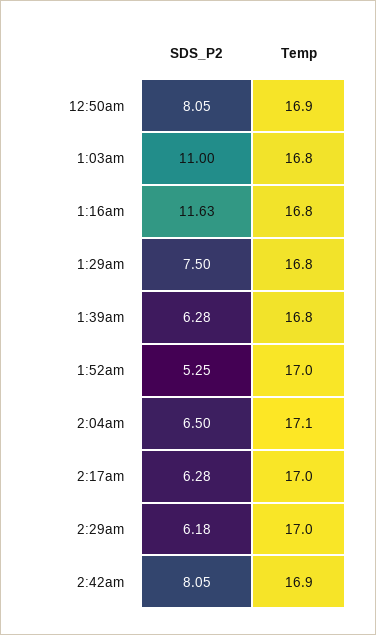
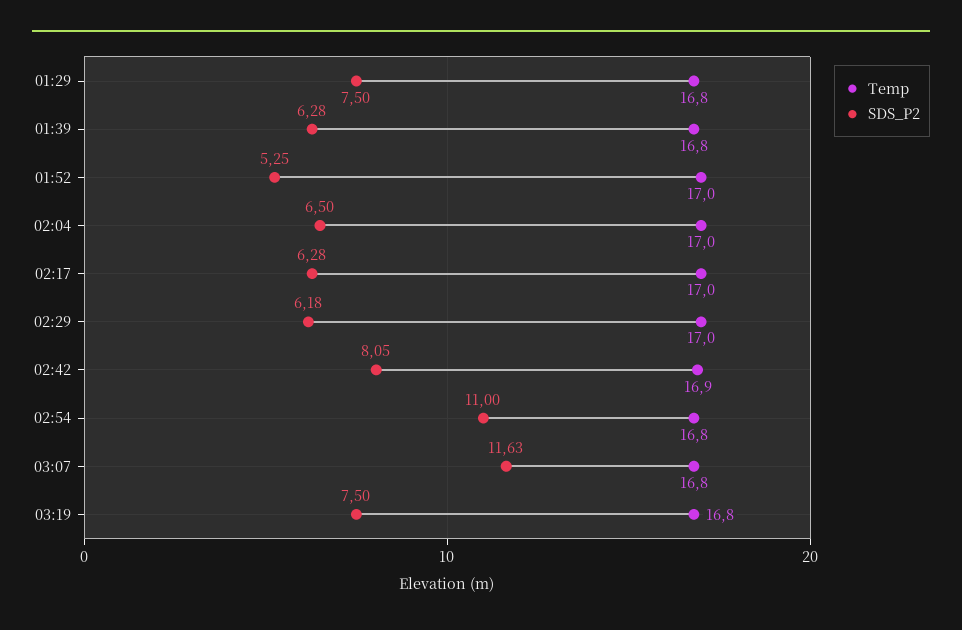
SDS_P2, 12:50am: 8.05 -> none
Temp, 12:50am: 16.9 -> none
SDS_P2, 1:03am: 11 -> none
Temp, 1:03am: 16.8 -> none
SDS_P2, 1:16am: 11.63 -> none
Temp, 1:16am: 16.8 -> none
Temp, 2:04am: 17.1 -> 17
Temp, 02:54: none -> 16.8
SDS_P2, 02:54: none -> 11
Temp, 03:07: none -> 16.8
SDS_P2, 03:07: none -> 11.63
Temp, 03:19: none -> 16.8
SDS_P2, 03:19: none -> 7.5

